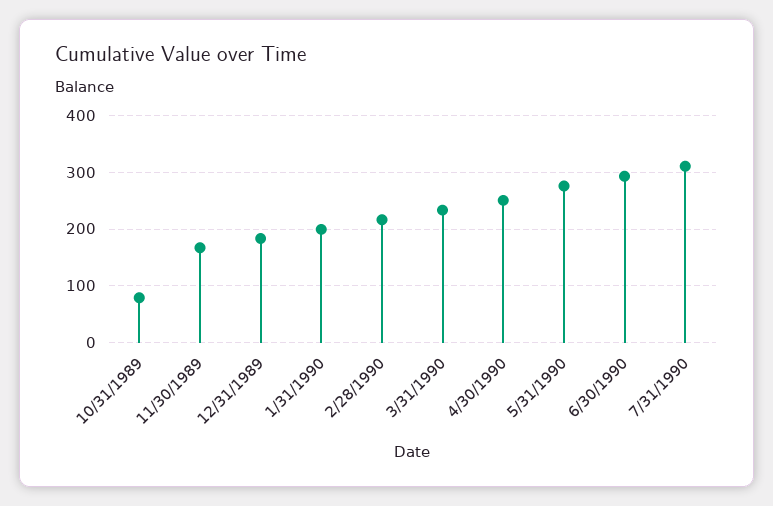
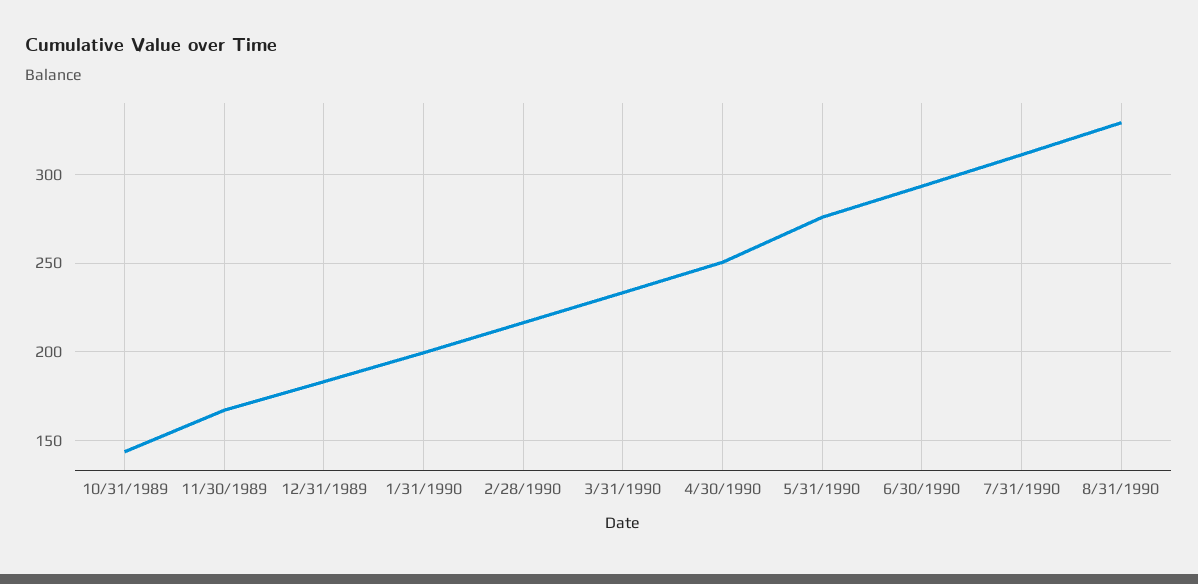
10/31/1989: 80 -> 145
8/31/1990: none -> 330

